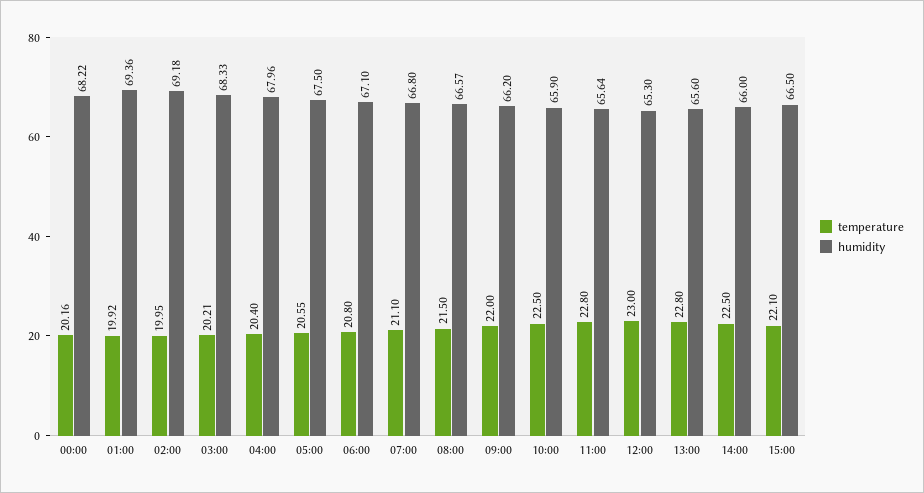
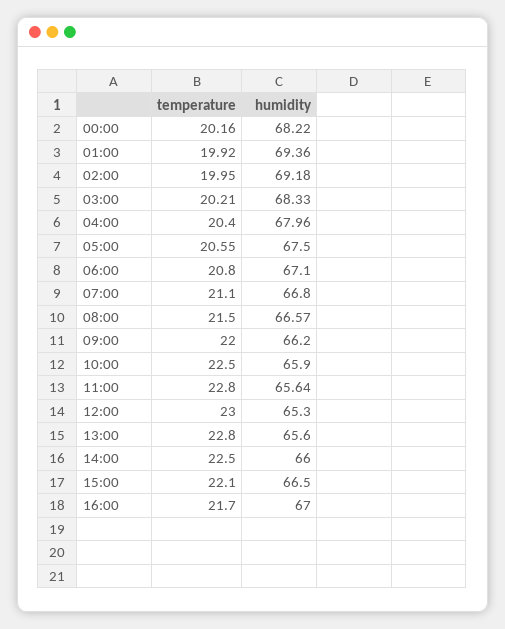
temperature, 16:00: none -> 21.7
humidity, 16:00: none -> 67

